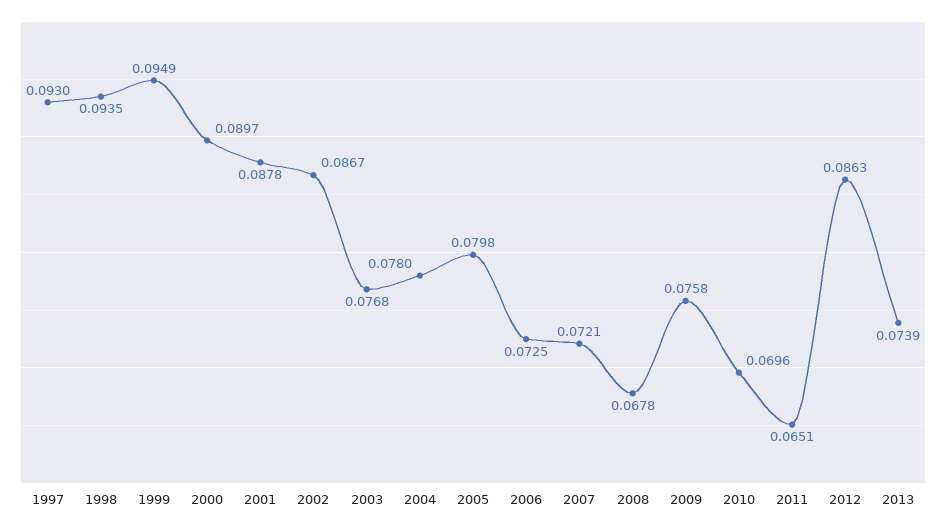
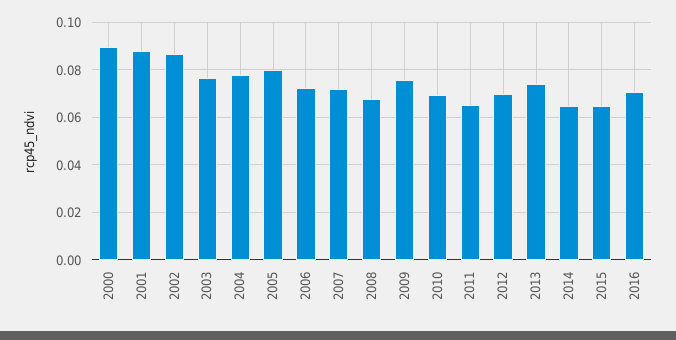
1997: 0.093 -> none
1998: 0.0935 -> none
1999: 0.0949 -> none
2012: 0.0863 -> 0.07
2014: none -> 0.065
2015: none -> 0.065
2016: none -> 0.07

